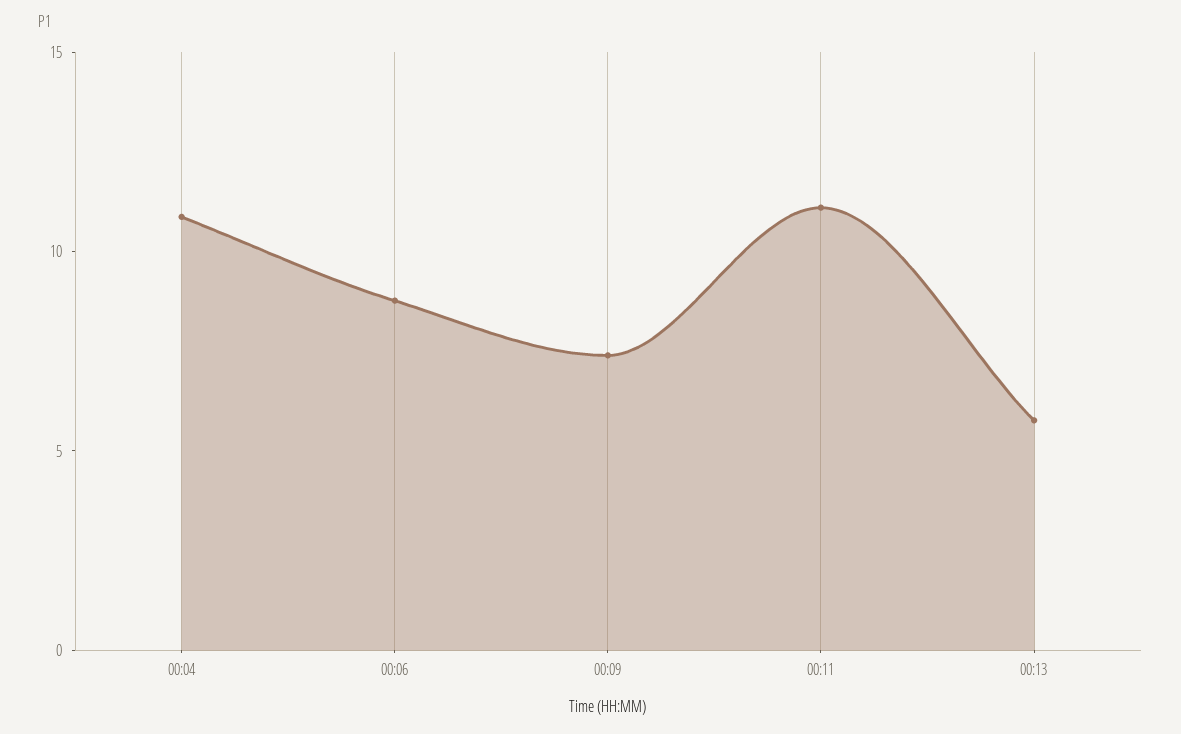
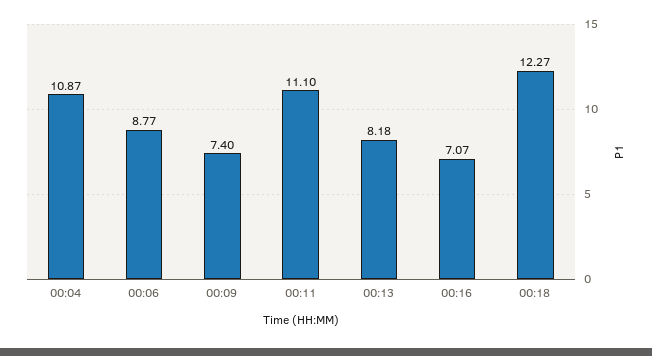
00:13: 6 -> 8.18
00:16: none -> 7.07
00:18: none -> 12.27

